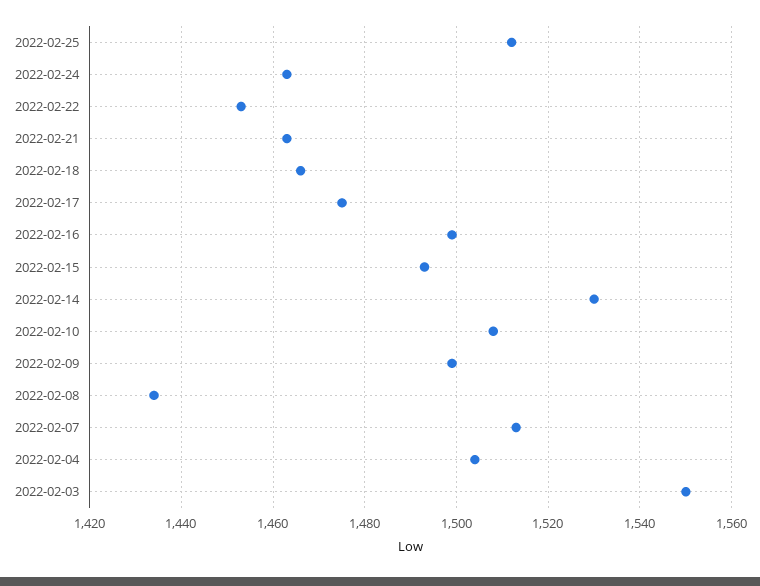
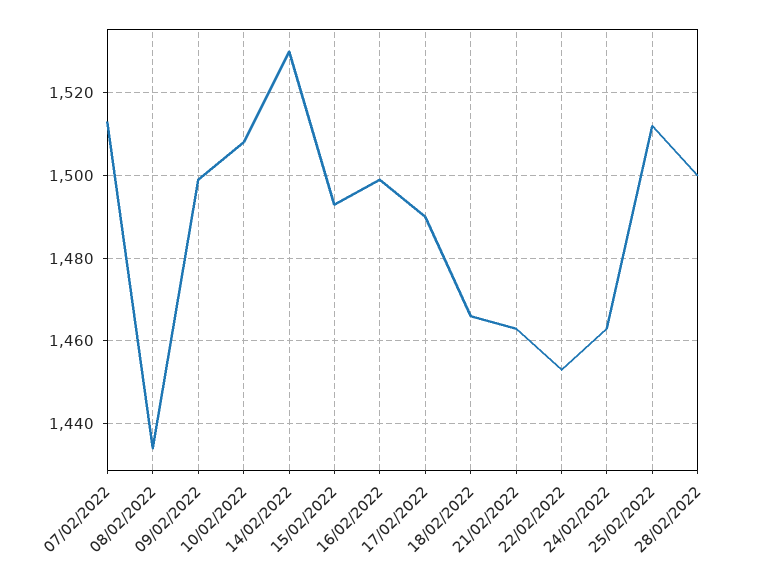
2022-02-17: 1475 -> 1490
2022-02-04: 1505 -> none
2022-02-03: 1550 -> none
28/02/2022: none -> 1500

